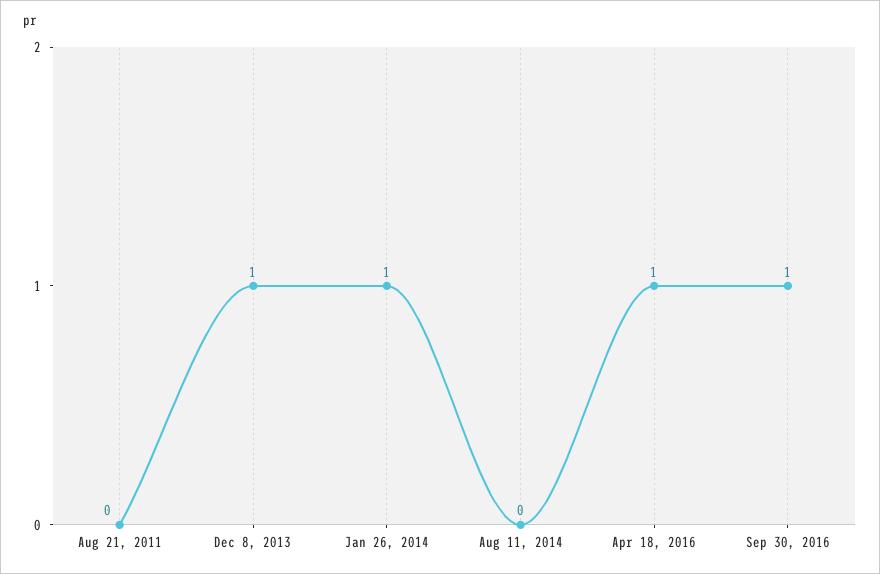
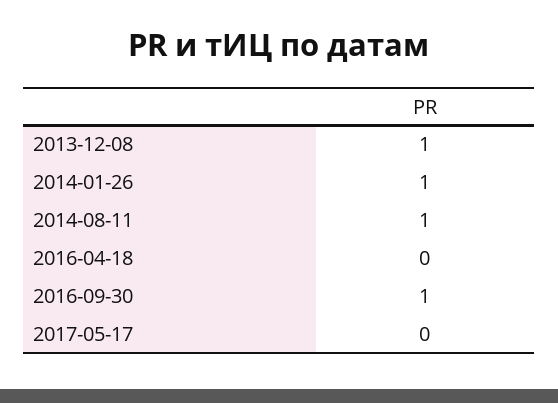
Aug 21, 2011: 0 -> none
Aug 11, 2014: 0 -> 1
Apr 18, 2016: 1 -> 0
2017-05-17: none -> 0

